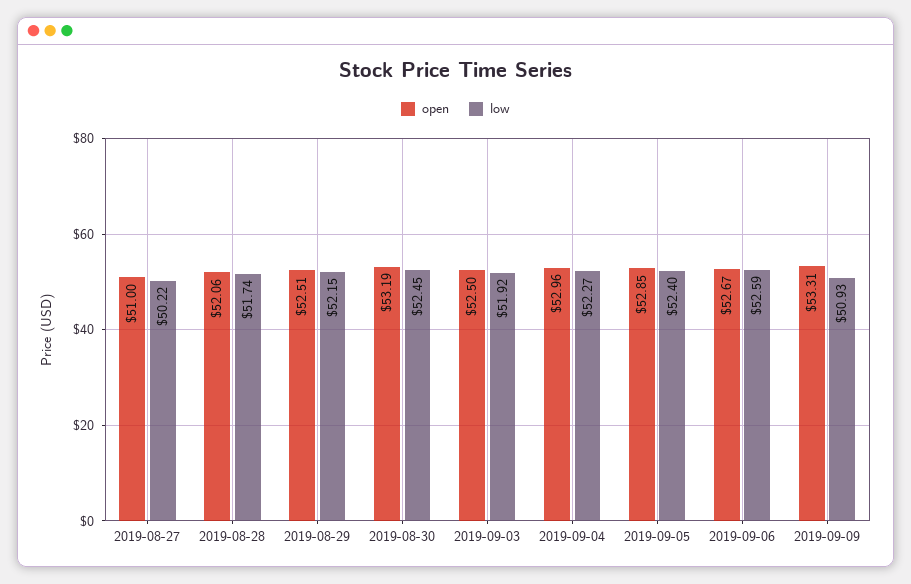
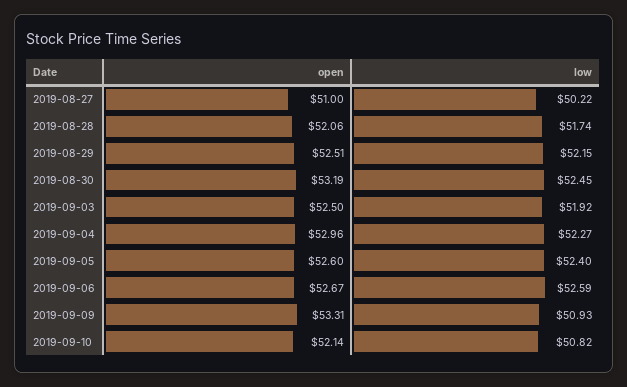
open, 2019-09-05: 52.85 -> 52.6
open, 2019-09-10: none -> 52.14
low, 2019-09-10: none -> 50.82

